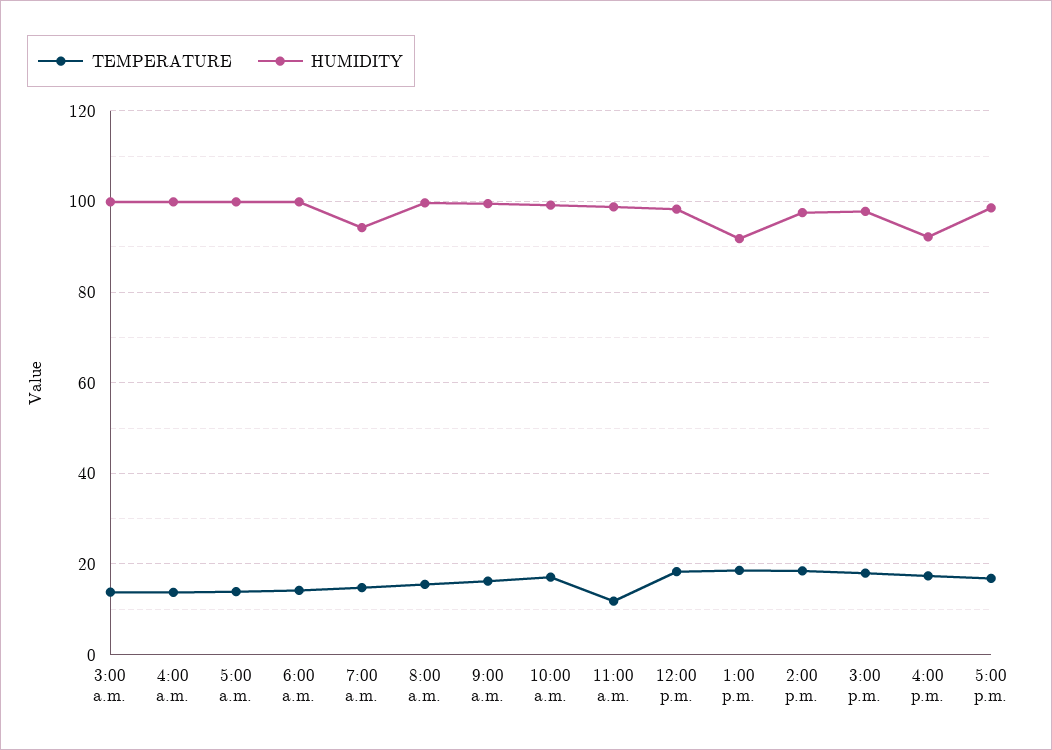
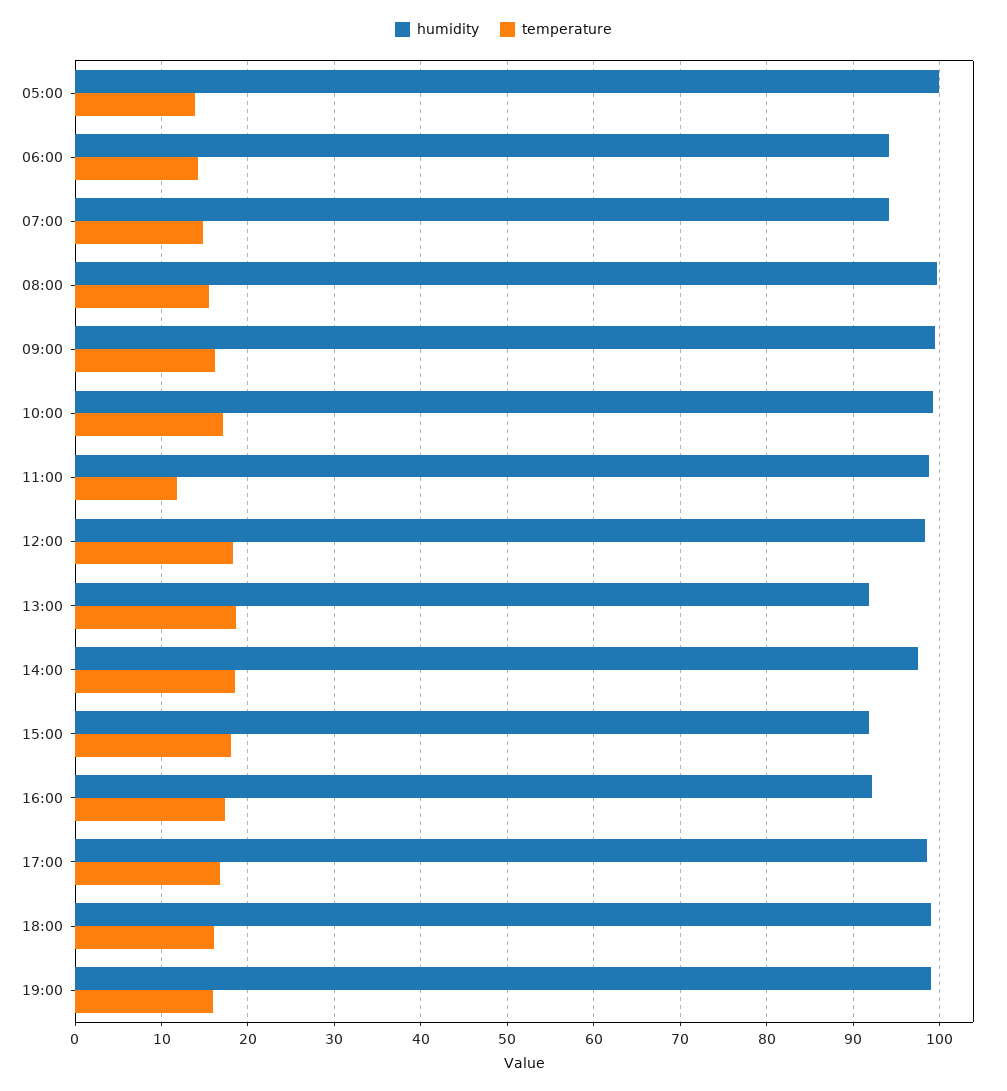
TEMPERATURE, 3:00 a.m.: 14 -> none
HUMIDITY, 3:00 a.m.: 100 -> none
TEMPERATURE, 4:00 a.m.: 14 -> none
HUMIDITY, 4:00 a.m.: 100 -> none
HUMIDITY, 6:00 a.m.: 100 -> 94
HUMIDITY, 3:00 p.m.: 98 -> 92
HUMIDITY, 18:00: none -> 99
TEMPERATURE, 18:00: none -> 16
HUMIDITY, 19:00: none -> 99
TEMPERATURE, 19:00: none -> 16

